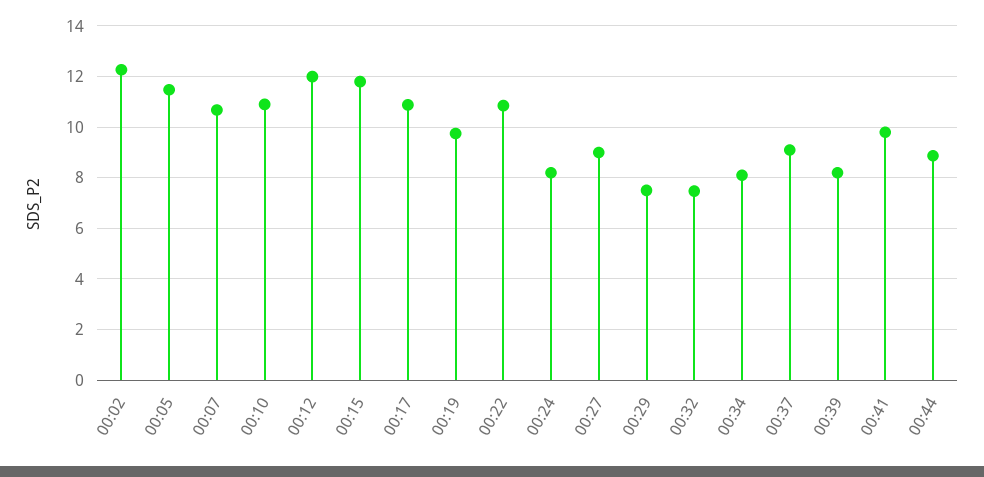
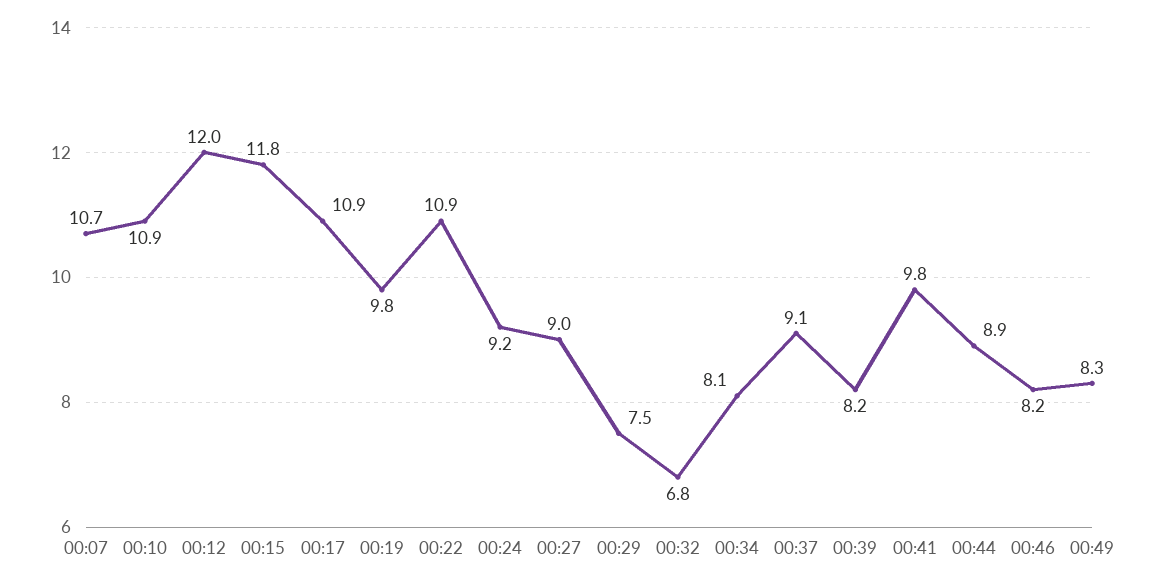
00:02: 12.25 -> none
00:05: 11.5 -> none
00:24: 8.25 -> 9.2
00:32: 7.5 -> 6.8
00:46: none -> 8.2
00:49: none -> 8.3

